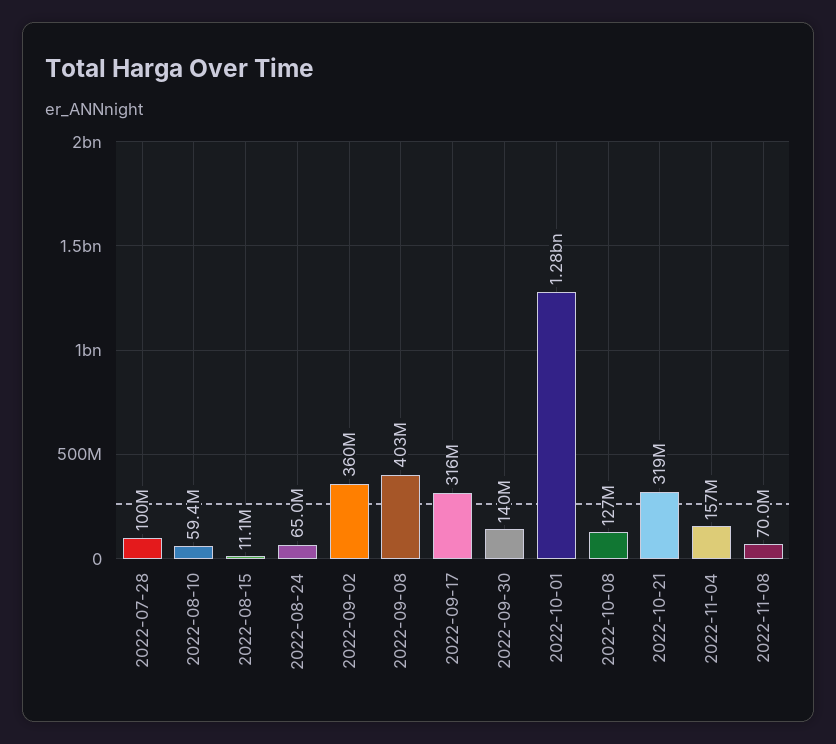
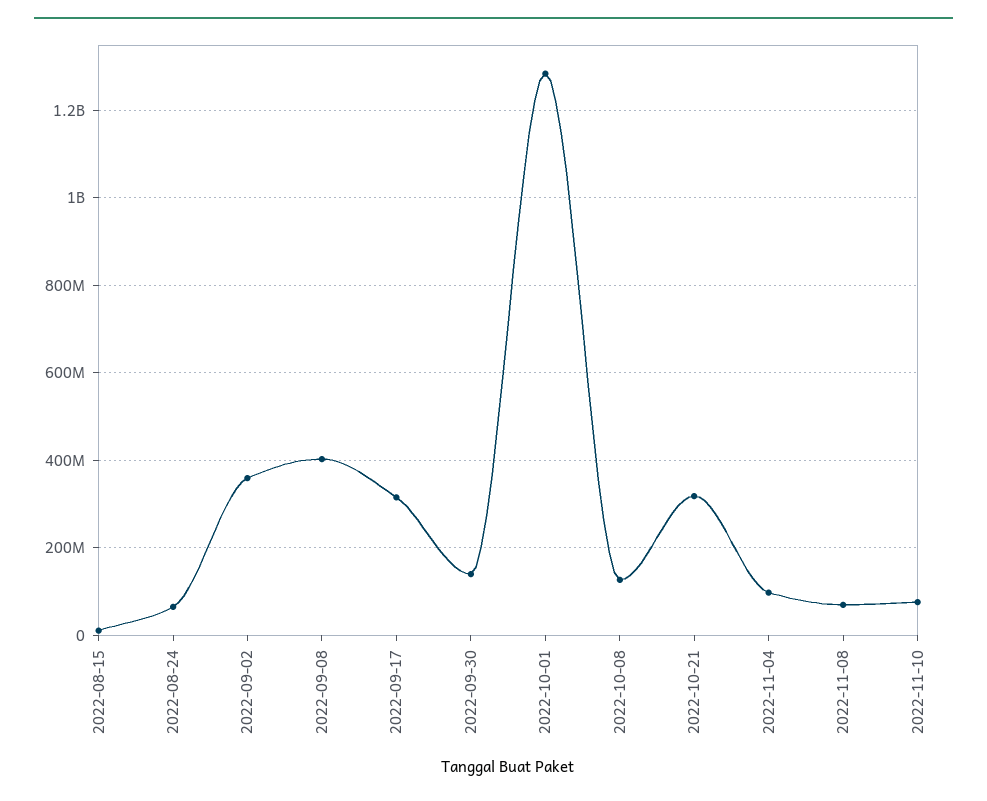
2022-07-28: 100000000 -> none
2022-08-10: 59400000 -> none
2022-11-04: 157000000 -> 100000000
2022-11-10: none -> 80000000

